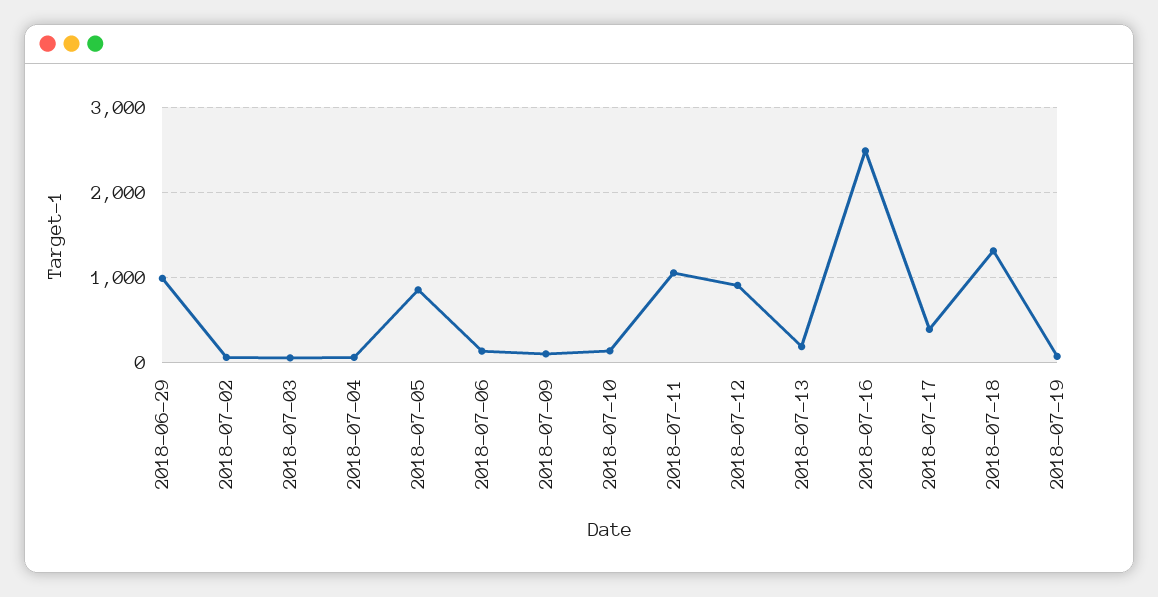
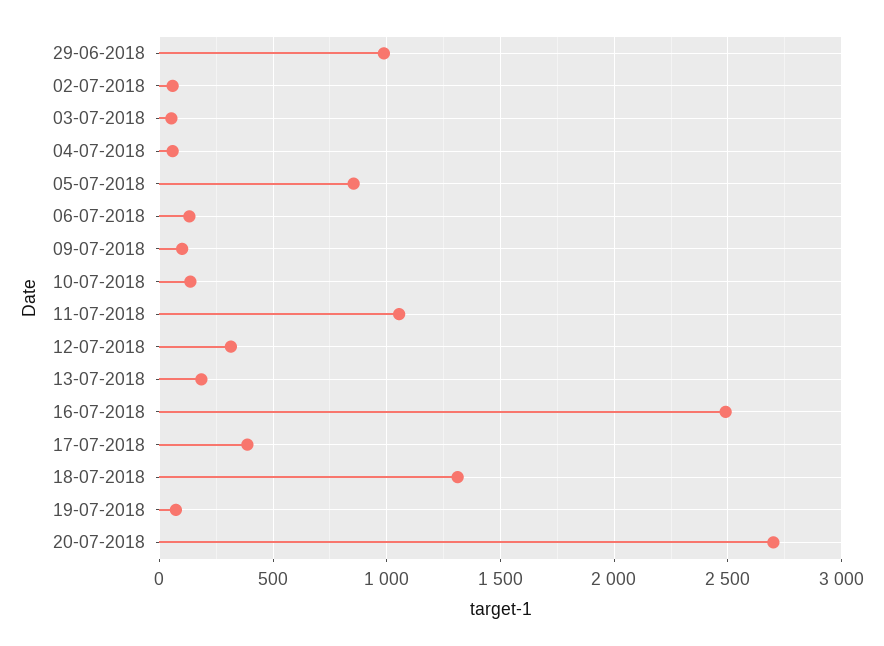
2018-07-12: 900 -> 300
20-07-2018: none -> 2700

